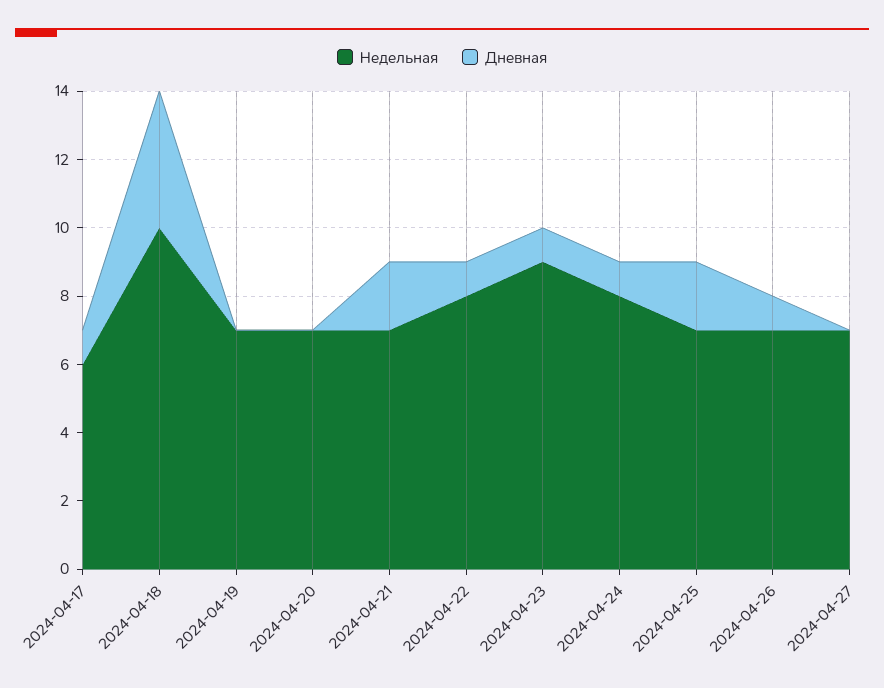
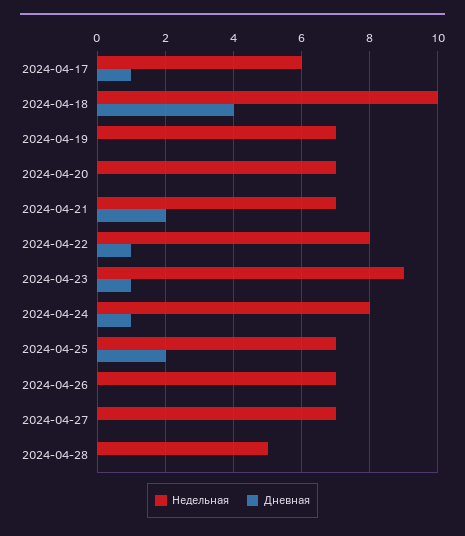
Дневная, 2024-04-26: 1 -> 0
Недельная, 2024-04-28: none -> 5
Дневная, 2024-04-28: none -> 0

